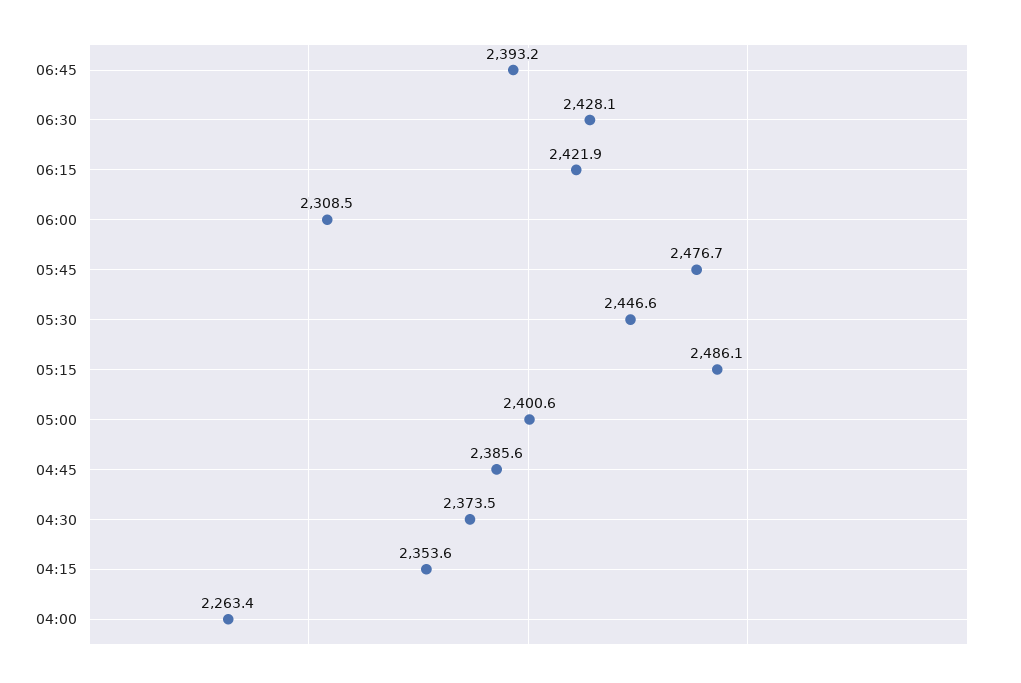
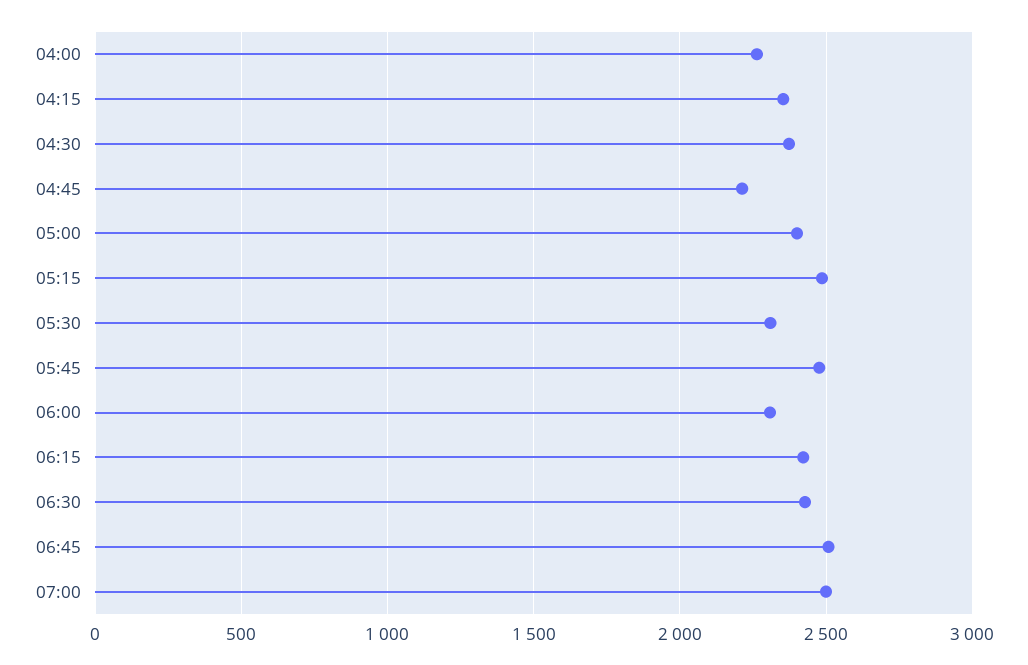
06:45: 2393.2 -> 2500
05:30: 2446.6 -> 2300
04:45: 2385.6 -> 2200
07:00: none -> 2500

